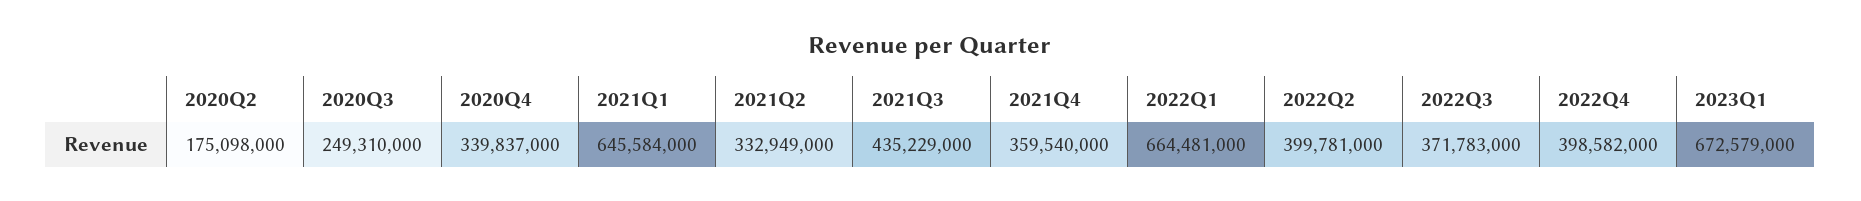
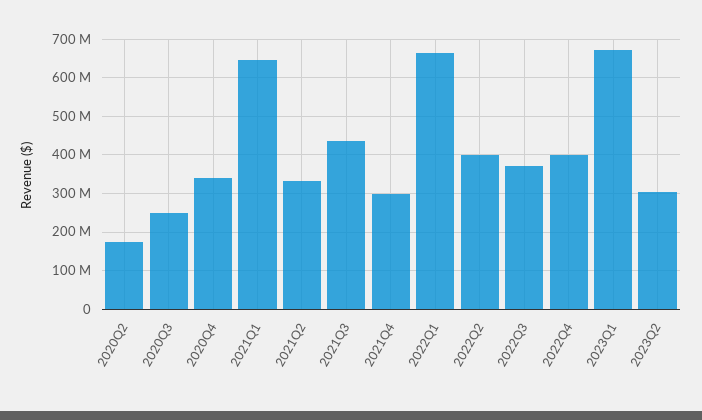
2021Q4: 359540000 -> 300000000
2023Q2: none -> 300000000

